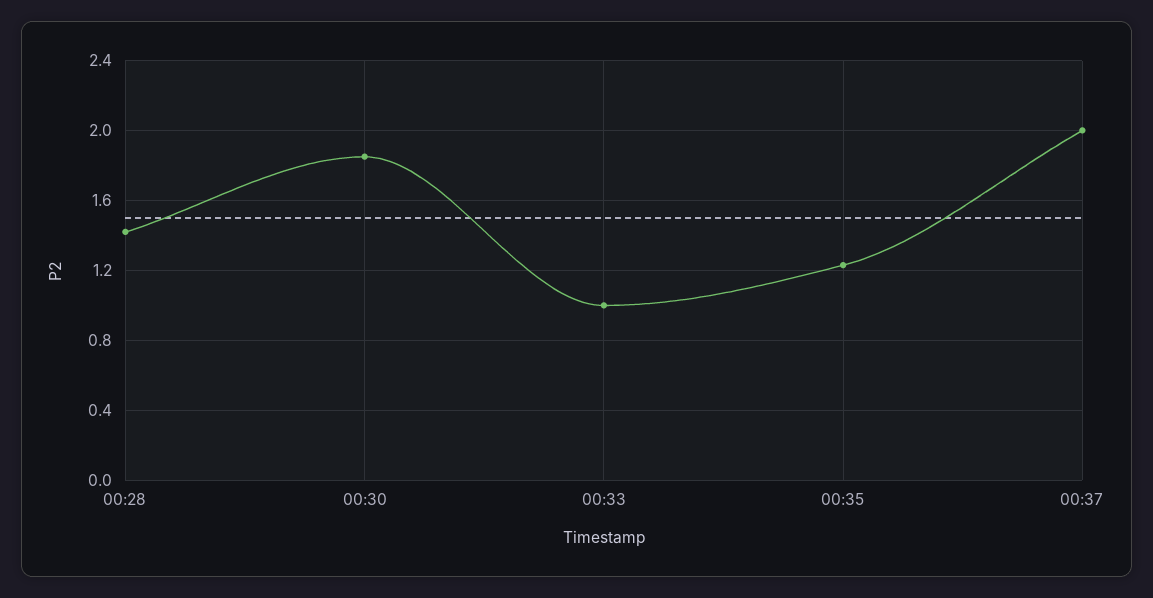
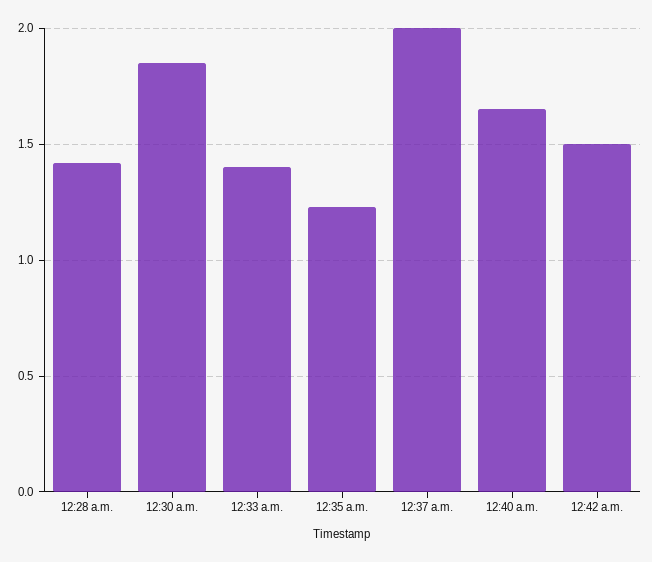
00:33: 1 -> 1.4
12:40 a.m.: none -> 1.65
12:42 a.m.: none -> 1.5

